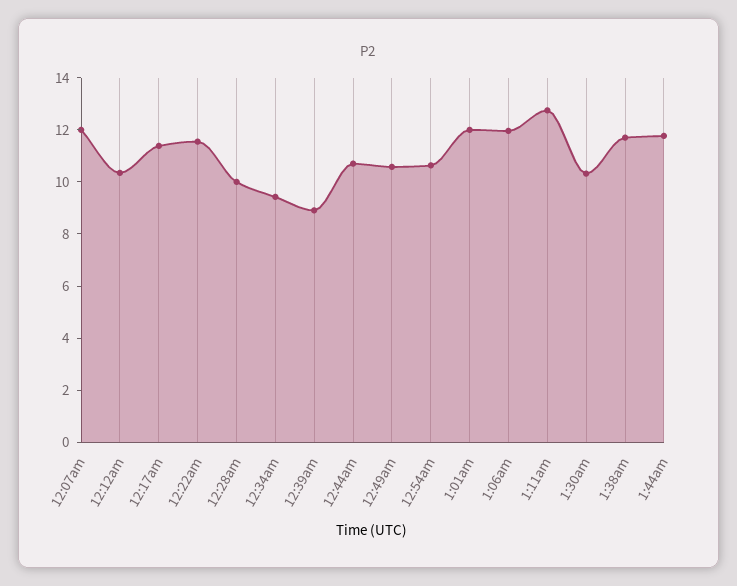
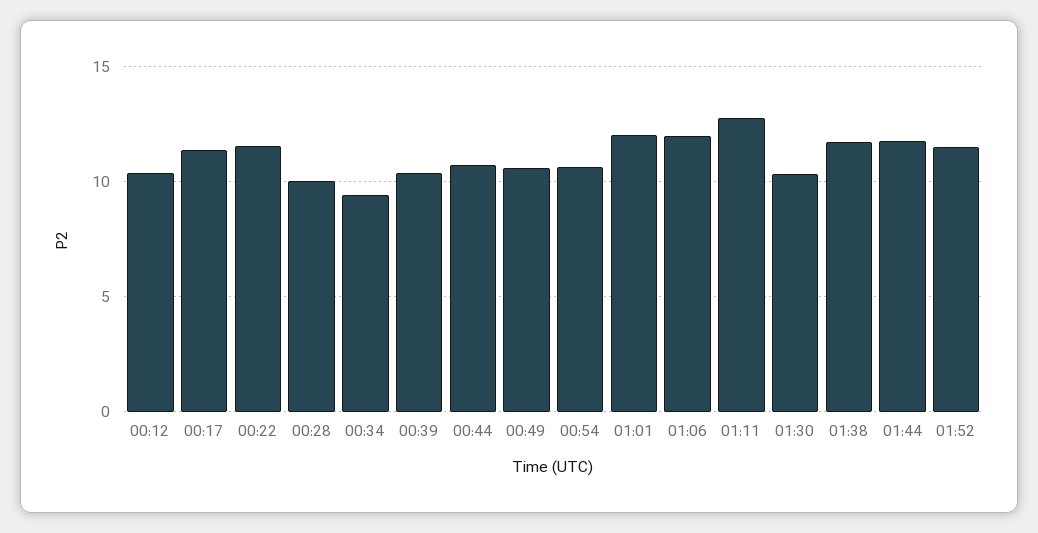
12:07am: 12 -> none
12:39am: 9 -> 10.5
01:52: none -> 11.5

